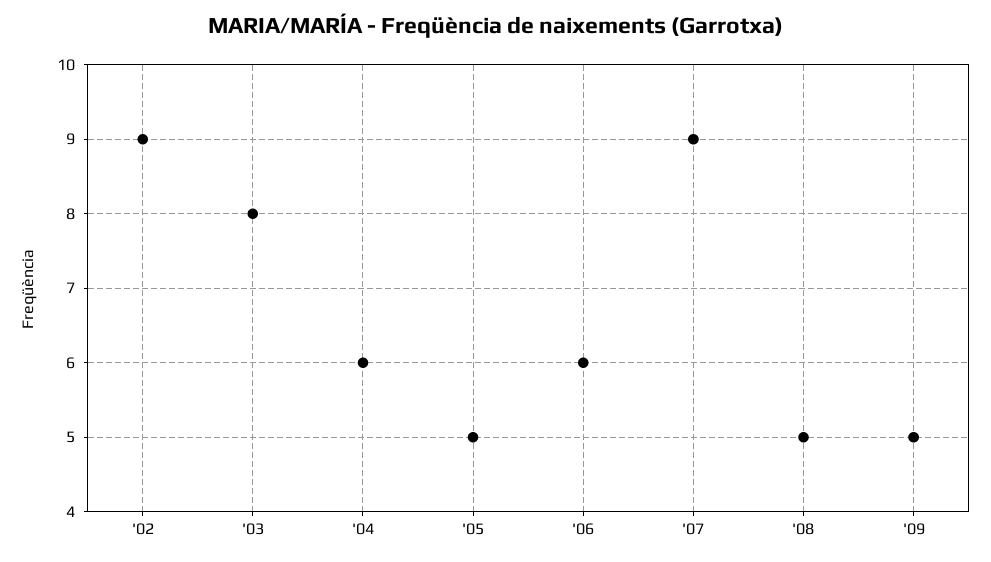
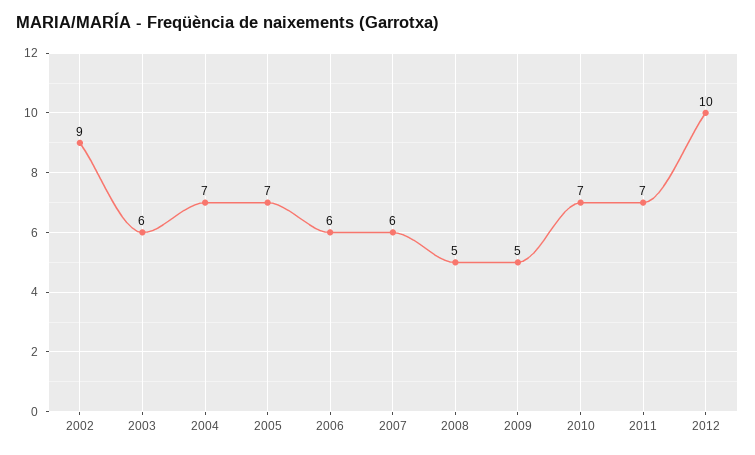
'03: 8 -> 6
'04: 6 -> 7
'05: 5 -> 7
'07: 9 -> 6
2010: none -> 7
2011: none -> 7
2012: none -> 10

